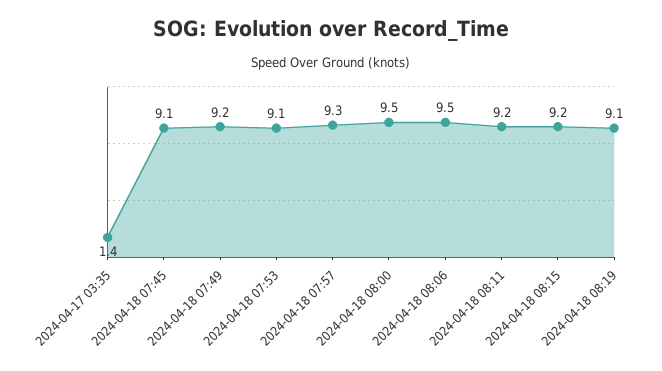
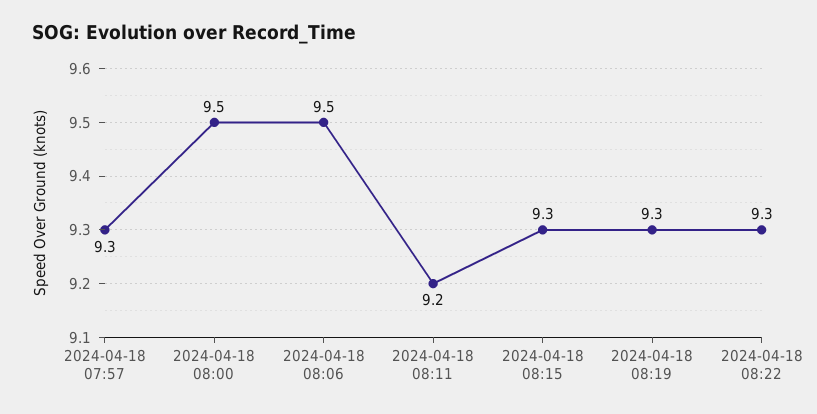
2024-04-17 03:35: 1.4 -> none
2024-04-18 07:45: 9.1 -> none
2024-04-18 07:49: 9.2 -> none
2024-04-18 07:53: 9.1 -> none
2024-04-18 08:15: 9.2 -> 9.3
2024-04-18 08:19: 9.1 -> 9.3
2024-04-18 08:22: none -> 9.3

